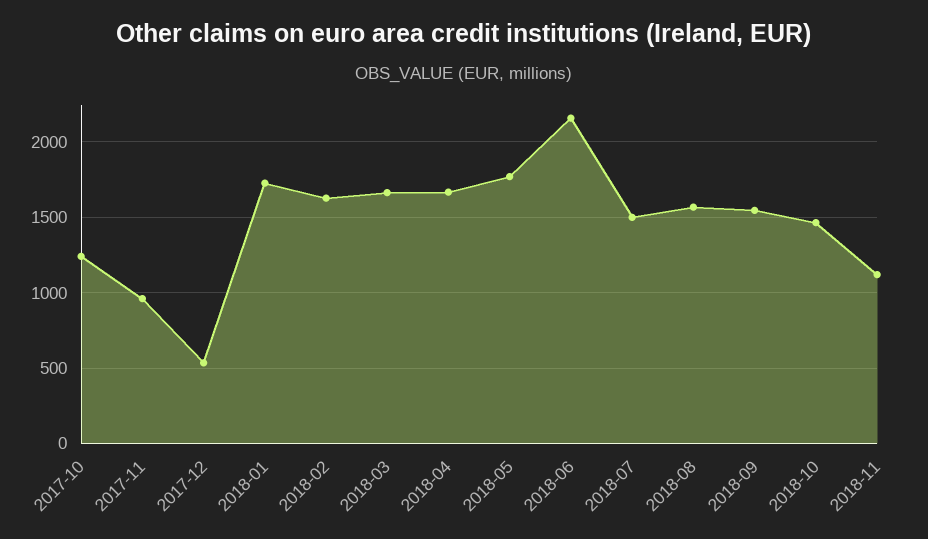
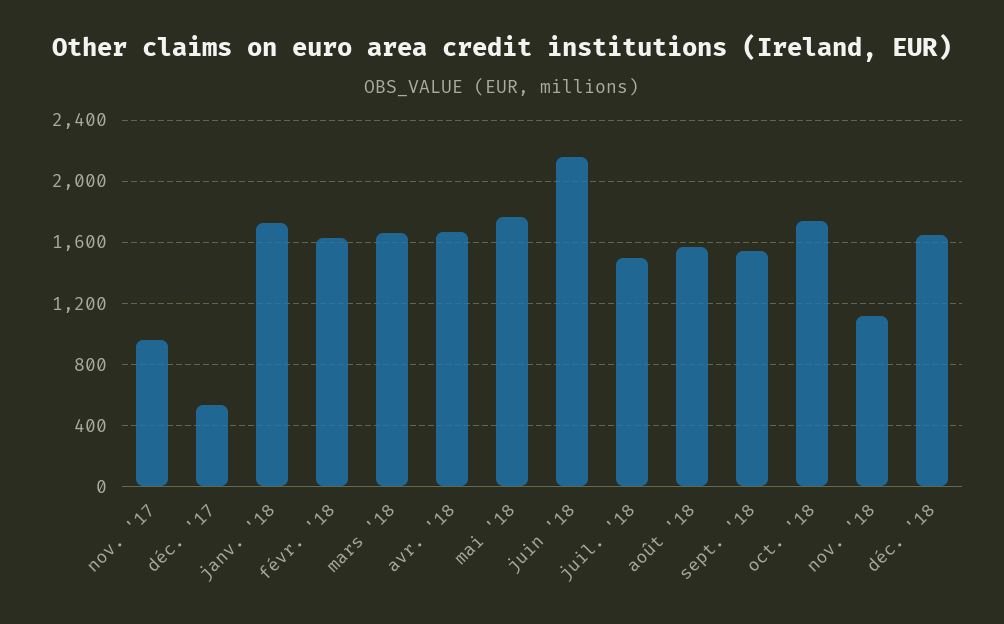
2017-10: 1250 -> none
2018-10: 1450 -> 1750
déc. '18: none -> 1650

